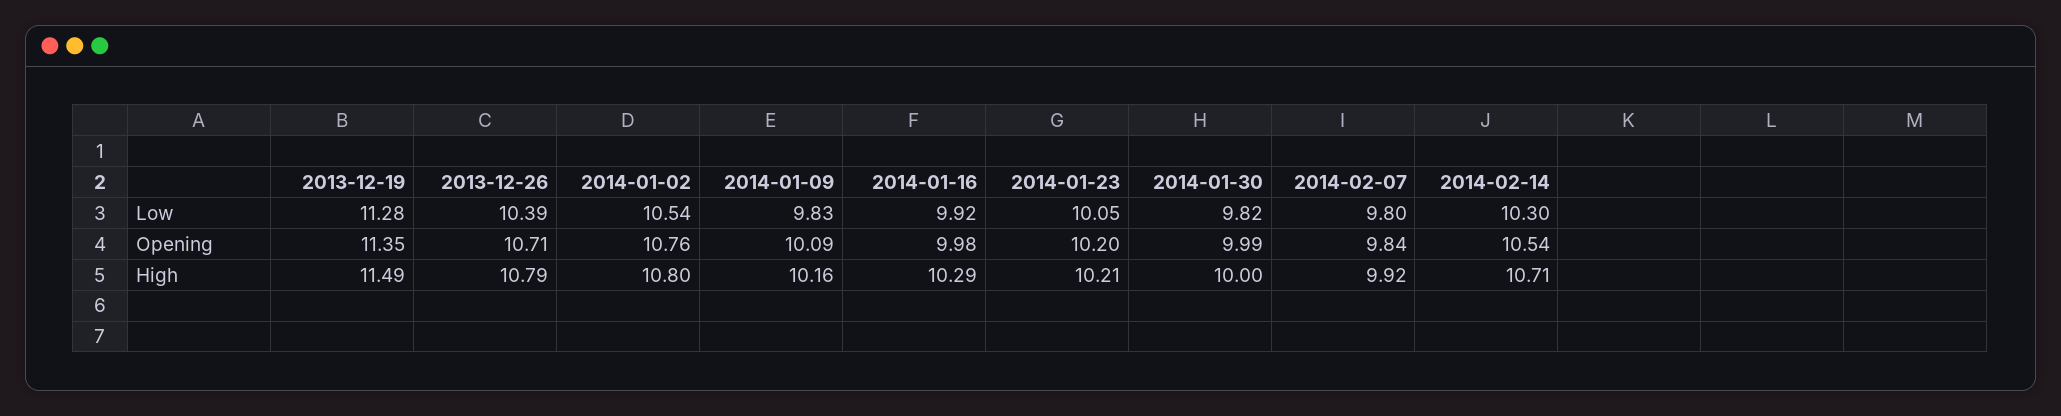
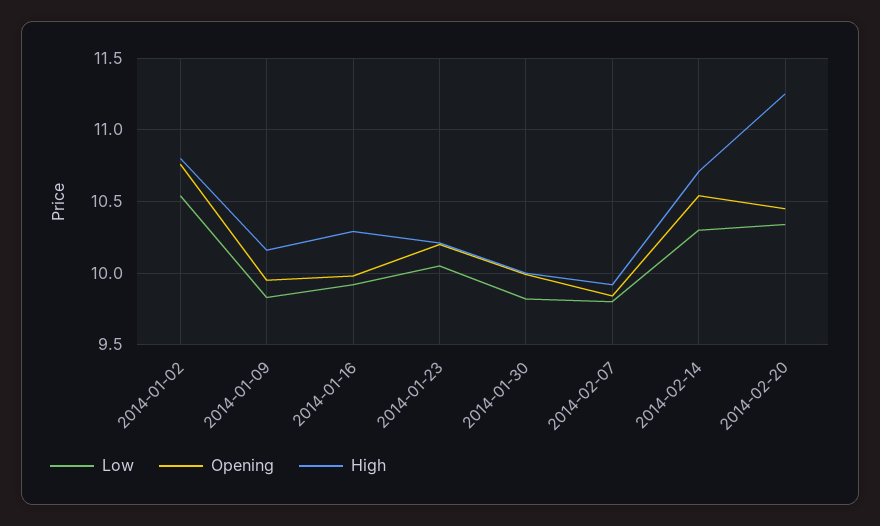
Low, 2013-12-19: 11.28 -> none
Low, 2013-12-26: 10.39 -> none
Opening, 2013-12-19: 11.35 -> none
Opening, 2013-12-26: 10.71 -> none
Opening, 2014-01-09: 10.09 -> 9.95
High, 2013-12-19: 11.49 -> none
High, 2013-12-26: 10.79 -> none
Low, 2014-02-20: none -> 10.35
Opening, 2014-02-20: none -> 10.45
High, 2014-02-20: none -> 11.25

